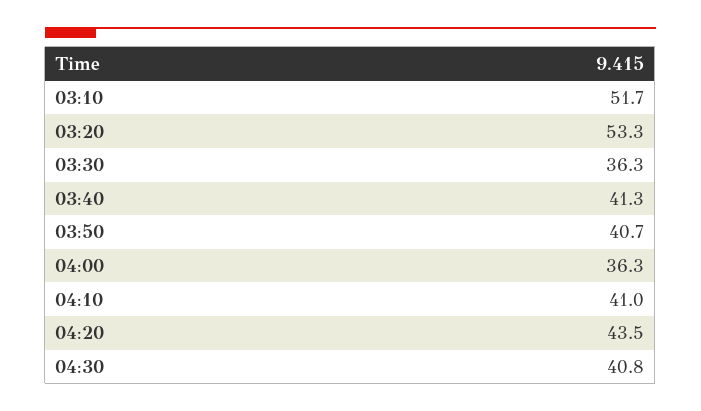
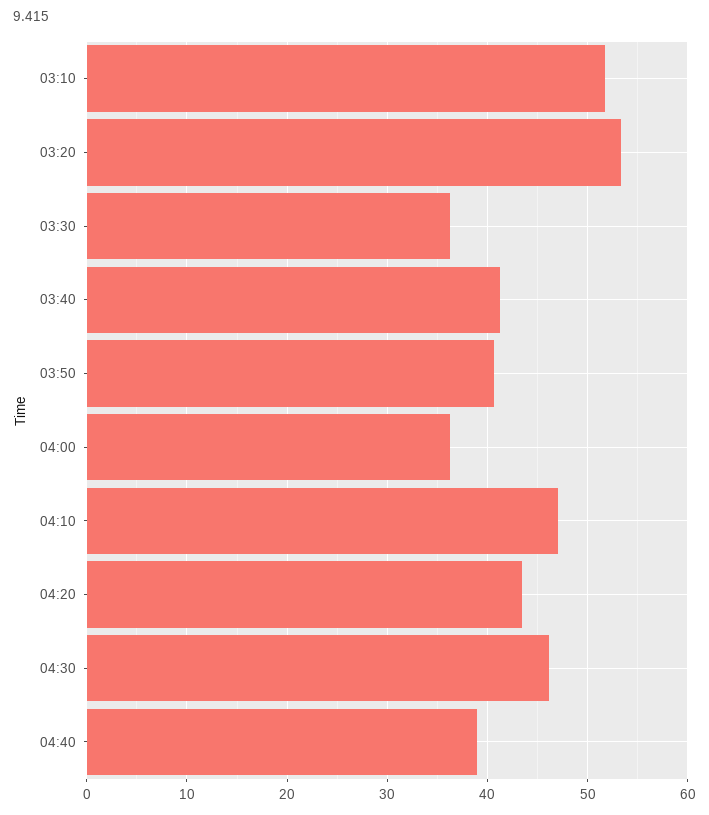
04:10: 41 -> 47
04:30: 40.8 -> 46
04:40: none -> 39

